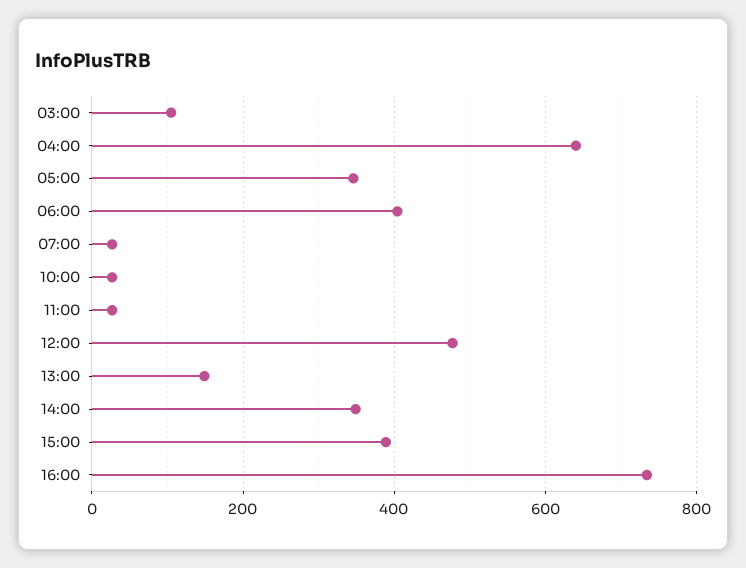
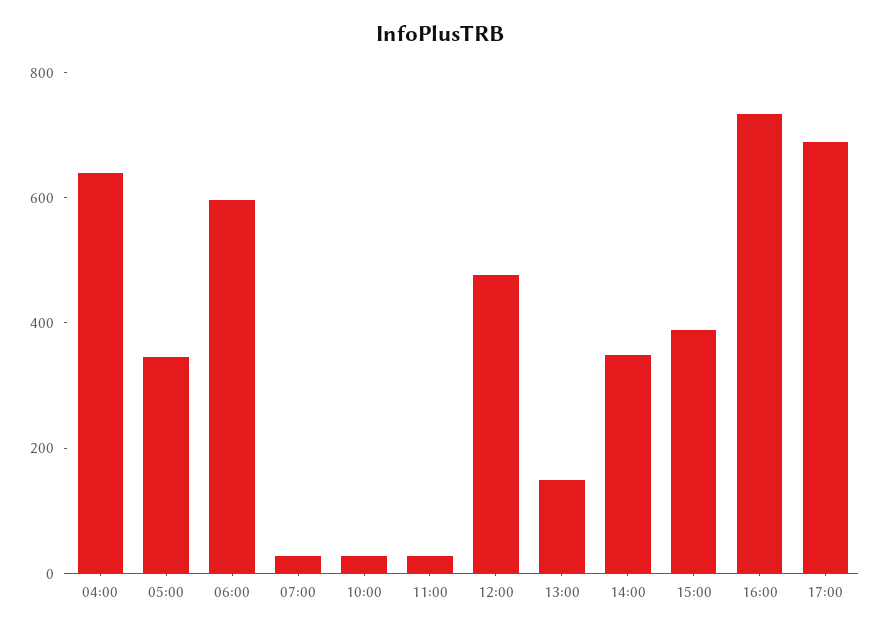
03:00: 100 -> none
06:00: 400 -> 600
17:00: none -> 700

